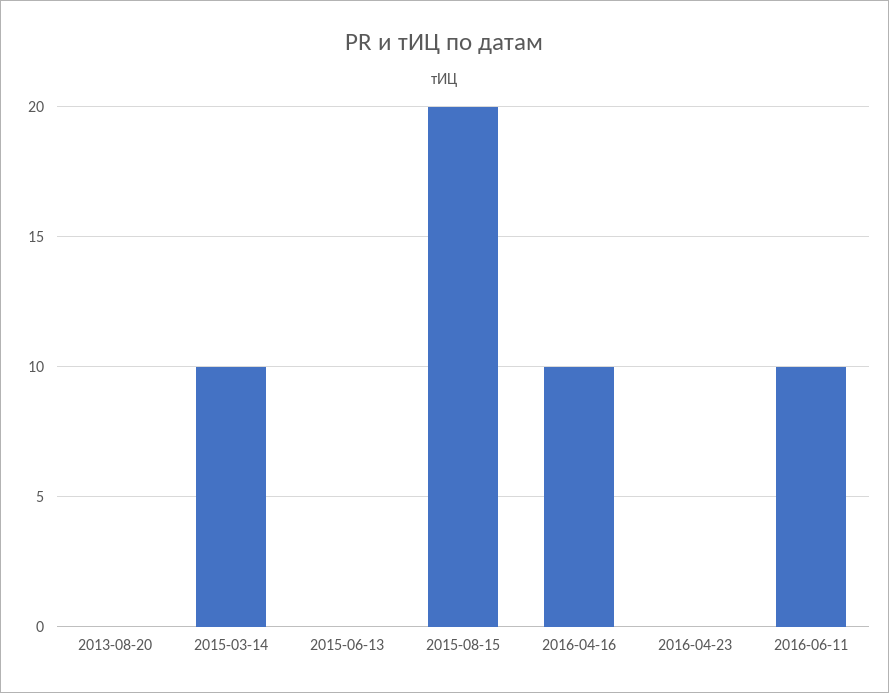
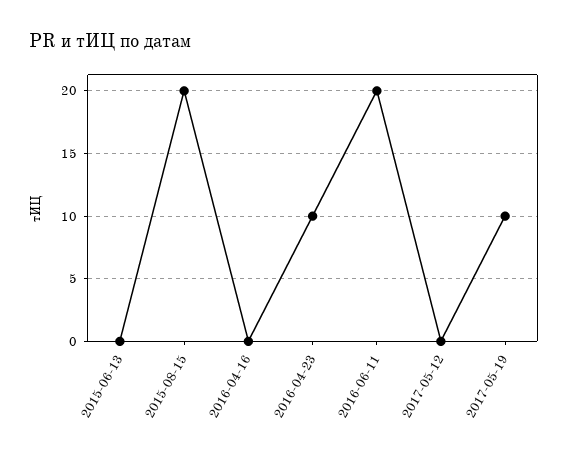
2013-08-20: 0 -> none
2015-03-14: 10 -> none
2016-04-16: 10 -> 0
2016-04-23: 0 -> 10
2016-06-11: 10 -> 20
2017-05-12: none -> 0
2017-05-19: none -> 10

